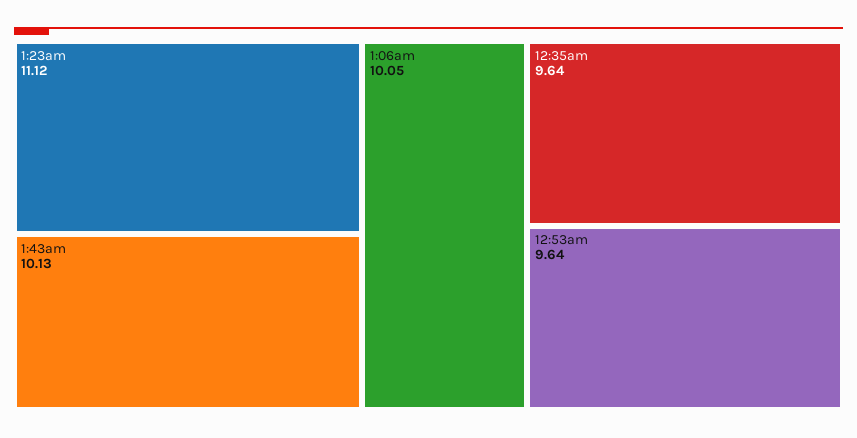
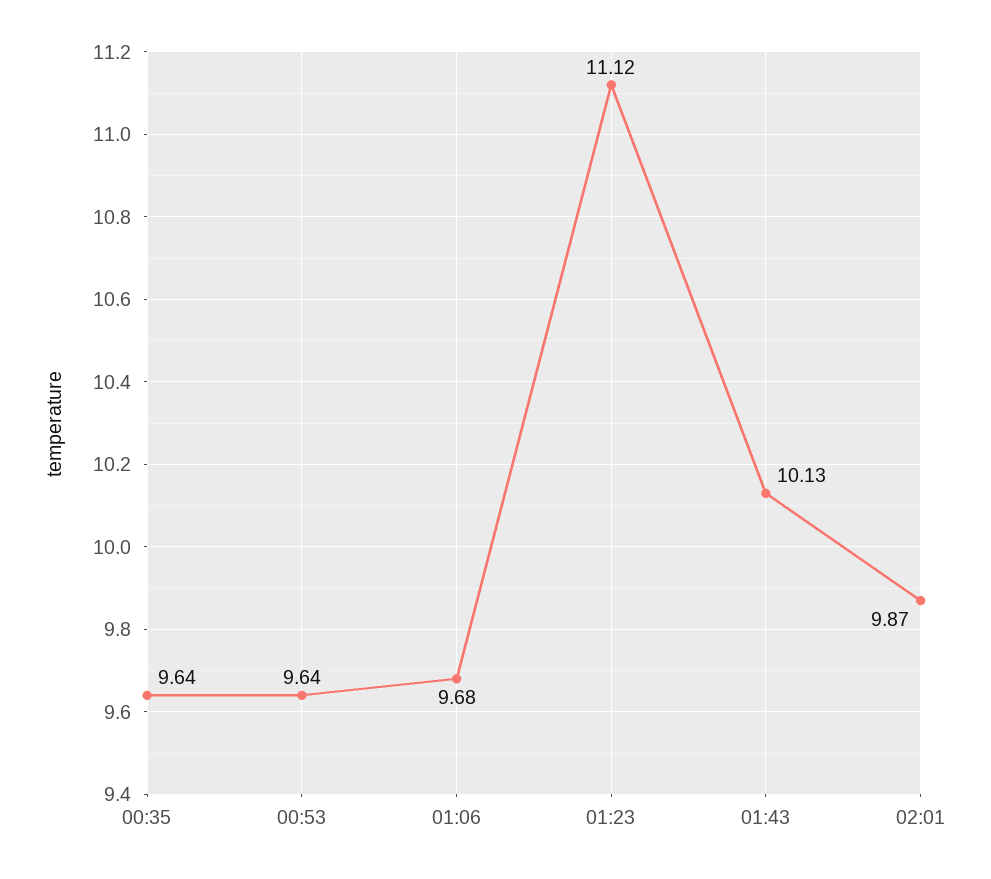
1:06am: 10.05 -> 9.68
02:01: none -> 9.87

